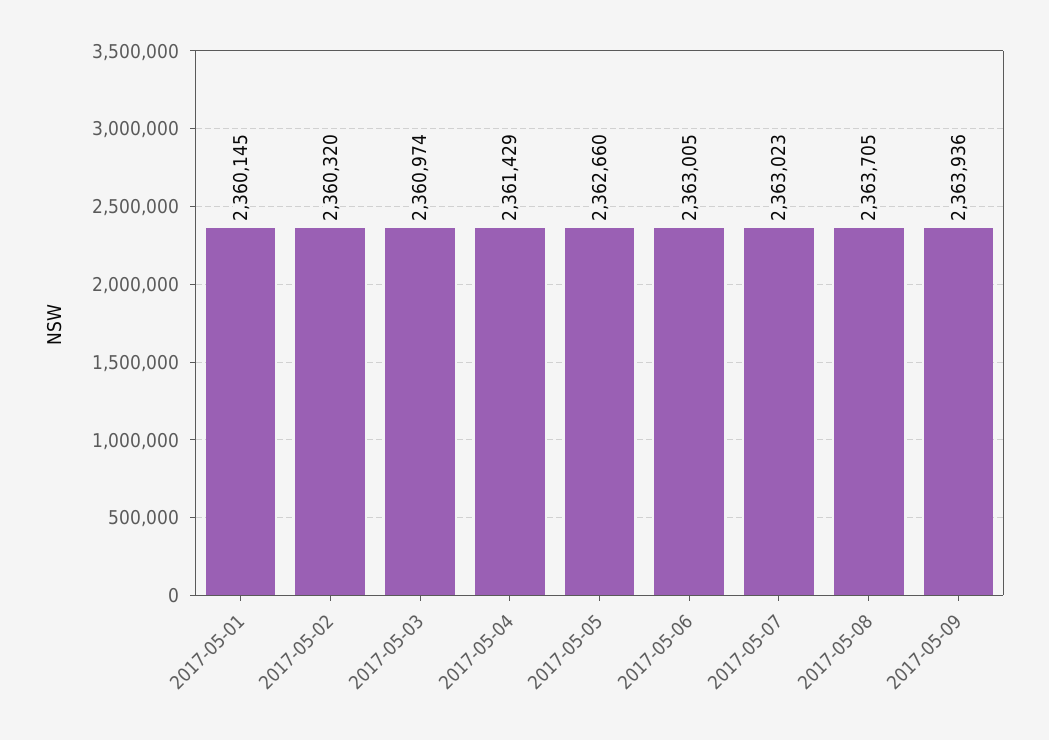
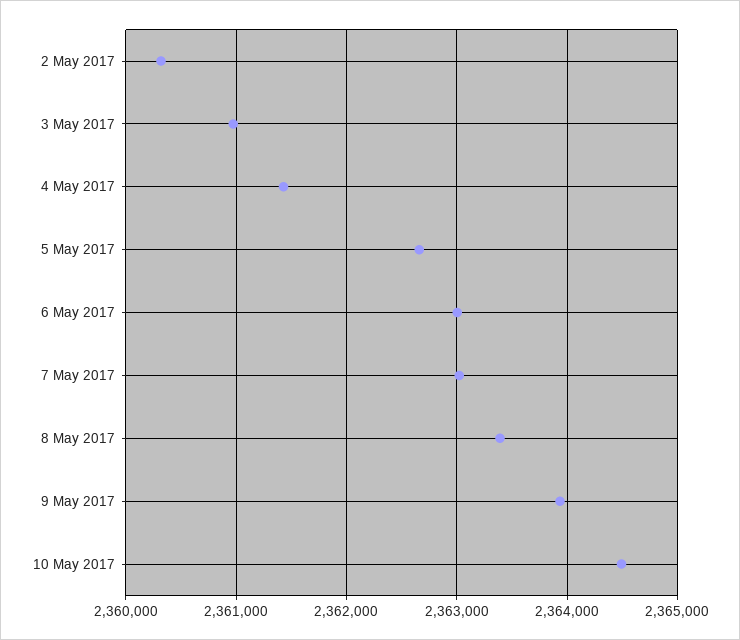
2017-05-01: 2360145 -> none
2017-05-08: 2363705 -> 2363400
10 May 2017: none -> 2364500

